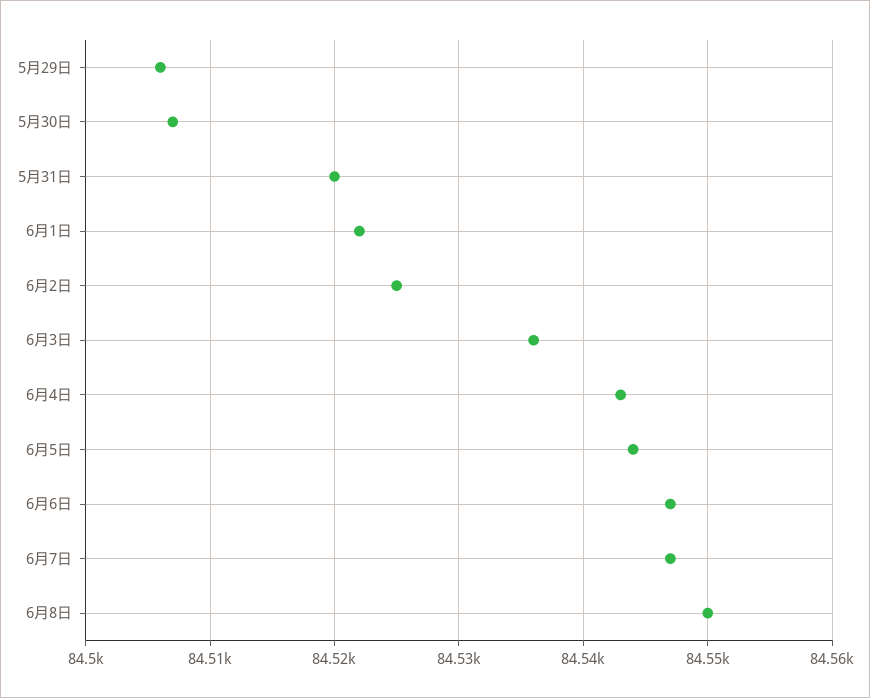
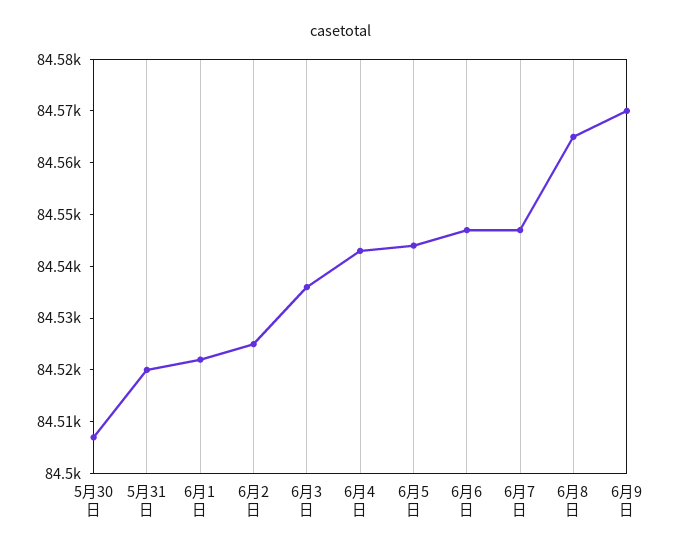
5月29日: 84506 -> none
6月8日: 84550 -> 84565
6月9日: none -> 84570

